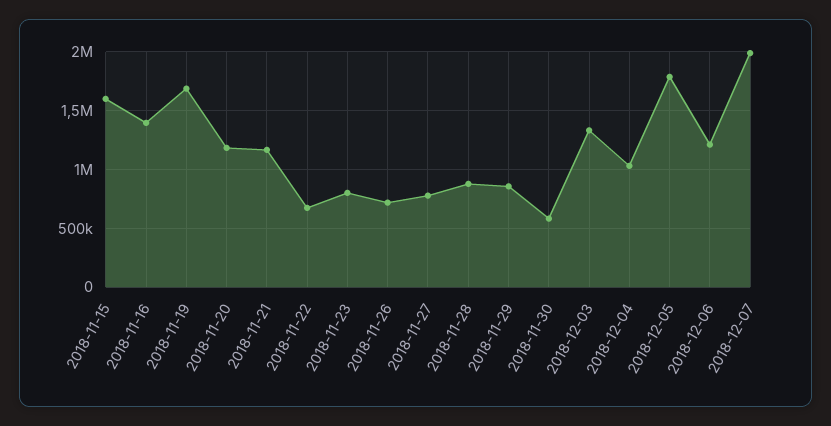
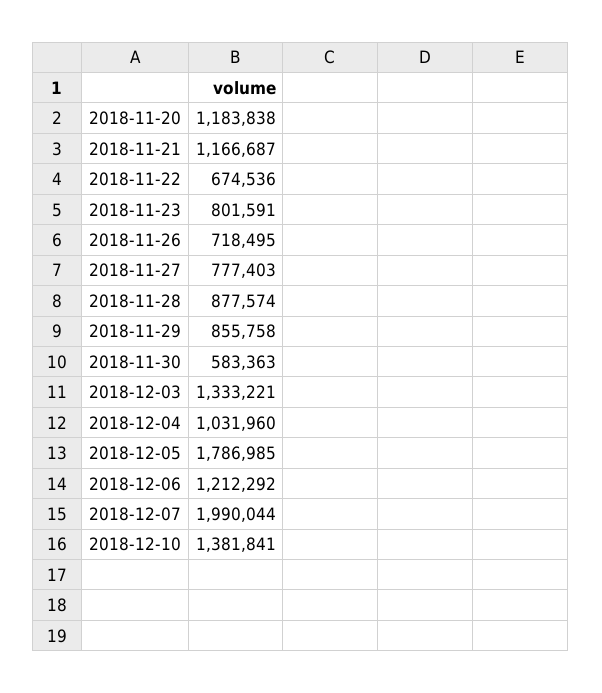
2018-11-15: 1600000 -> none
2018-11-16: 1400000 -> none
2018-11-19: 1700000 -> none
2018-12-10: none -> 1381841

